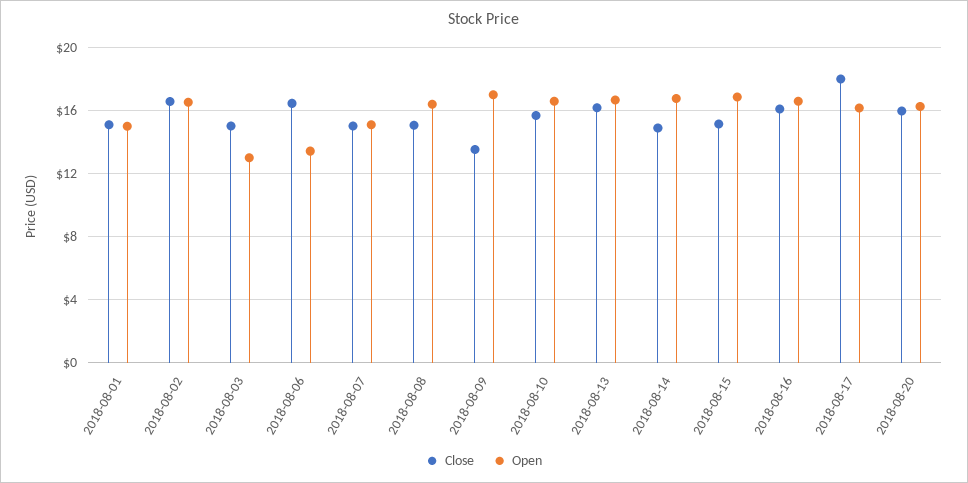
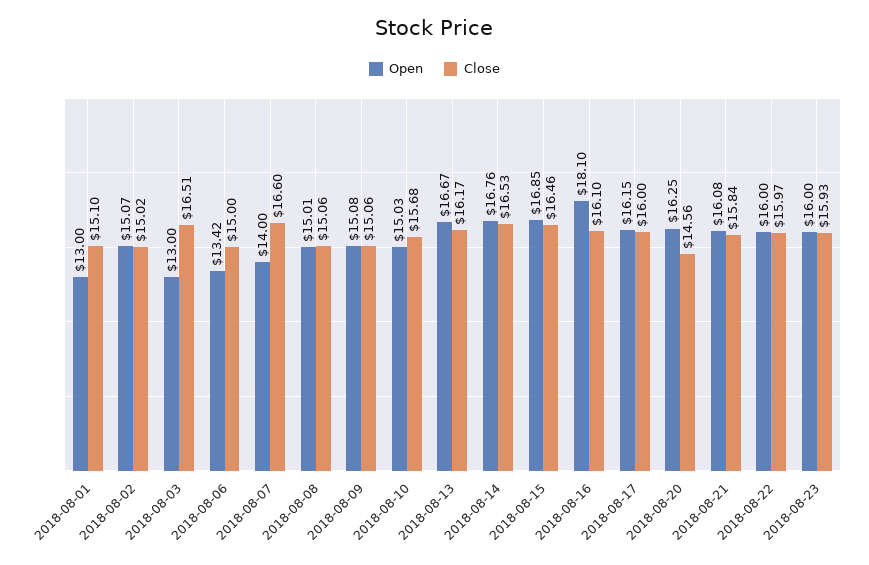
Open, 2018-08-01: 15 -> 13
Close, 2018-08-02: 16.5 -> 15.02
Open, 2018-08-02: 16.5 -> 15.07
Close, 2018-08-03: 15 -> 16.51
Close, 2018-08-06: 16.5 -> 15
Close, 2018-08-07: 15 -> 16.6
Open, 2018-08-07: 15 -> 14
Open, 2018-08-08: 16.5 -> 15.01
Close, 2018-08-09: 13.5 -> 15.06
Open, 2018-08-09: 17 -> 15.08
Open, 2018-08-10: 16.5 -> 15.03
Close, 2018-08-14: 15 -> 16.53
Close, 2018-08-15: 15 -> 16.46
Open, 2018-08-16: 16.5 -> 18.1
Close, 2018-08-17: 18 -> 16
Close, 2018-08-20: 16 -> 14.56
Open, 2018-08-21: none -> 16.08
Close, 2018-08-21: none -> 15.84
Open, 2018-08-22: none -> 16
Close, 2018-08-22: none -> 15.97
Open, 2018-08-23: none -> 16
Close, 2018-08-23: none -> 15.93

